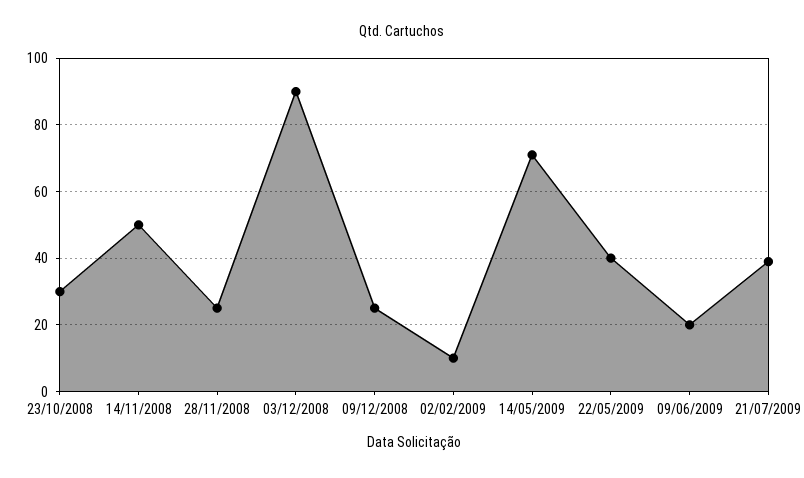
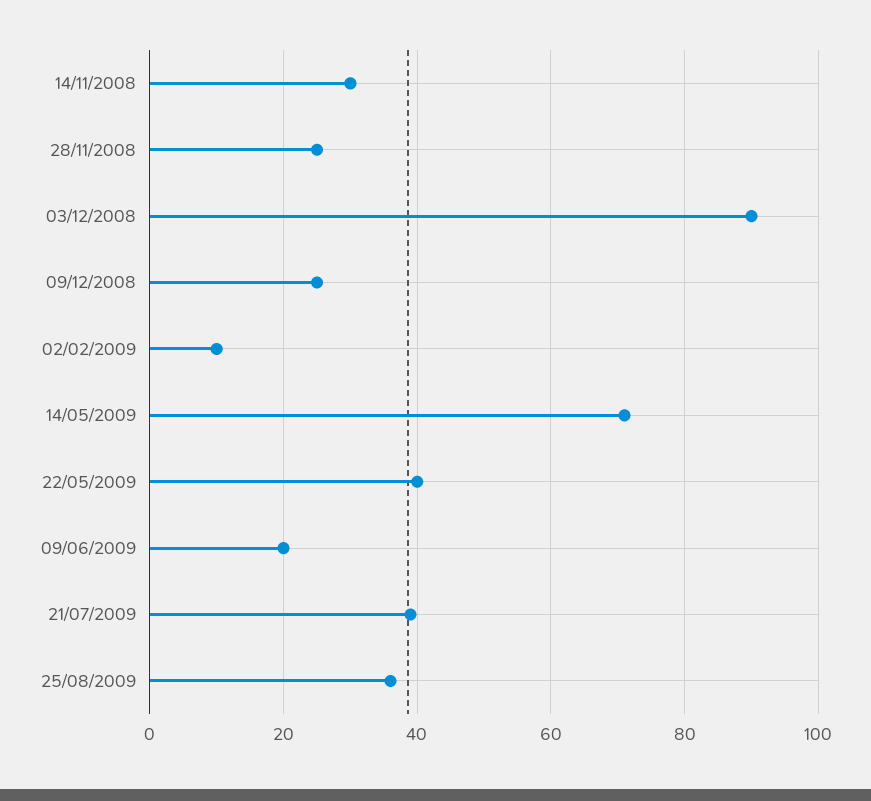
23/10/2008: 30 -> none
14/11/2008: 50 -> 30
25/08/2009: none -> 35

